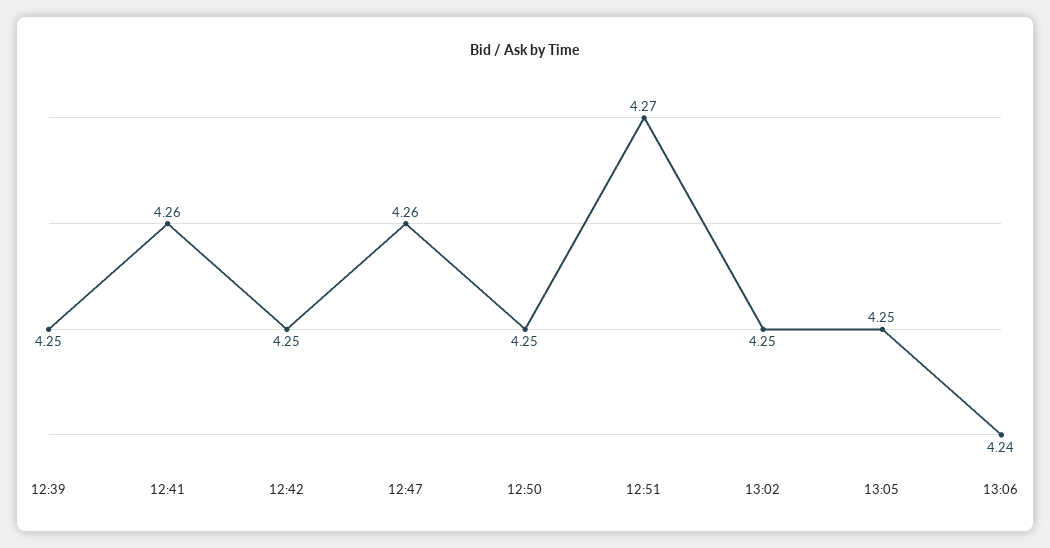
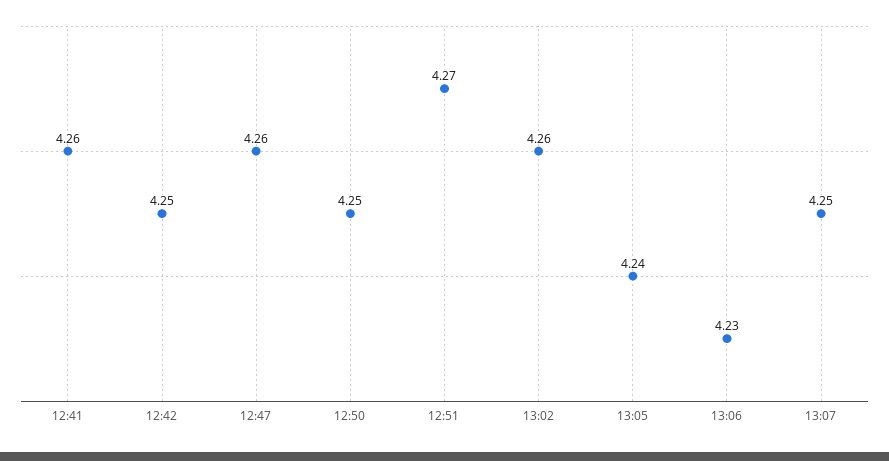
12:39: 4.25 -> none
13:02: 4.25 -> 4.26
13:05: 4.25 -> 4.24
13:06: 4.24 -> 4.23
13:07: none -> 4.25

